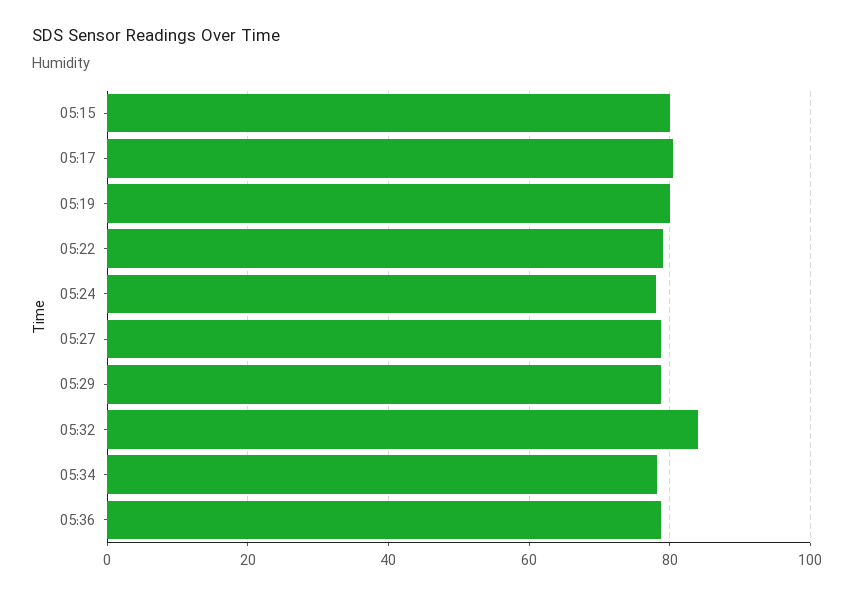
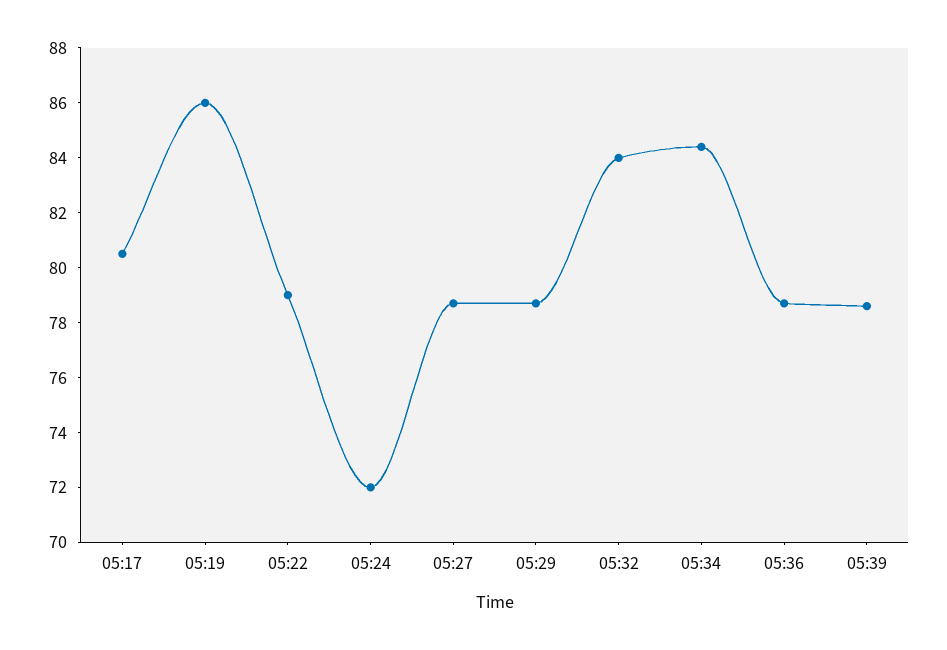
05:15: 80 -> none
05:19: 80 -> 86
05:24: 78 -> 72
05:34: 78 -> 84.5
05:39: none -> 78.5

